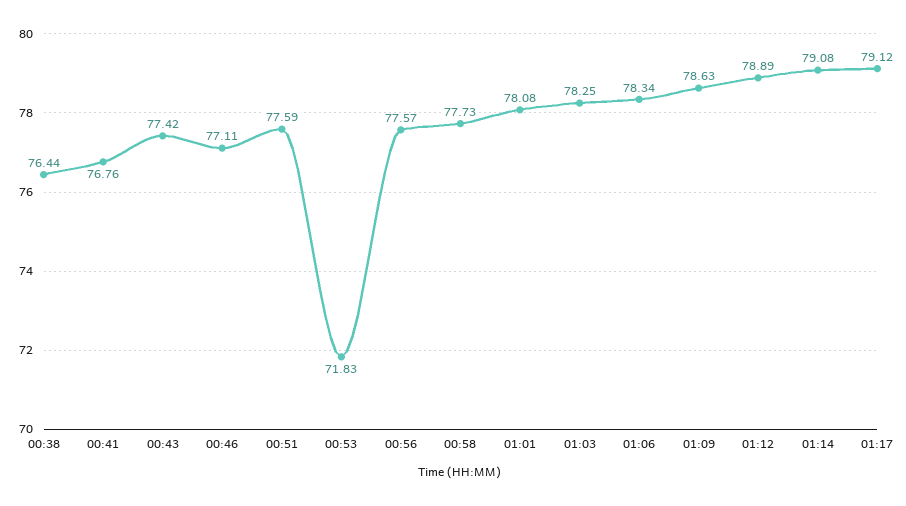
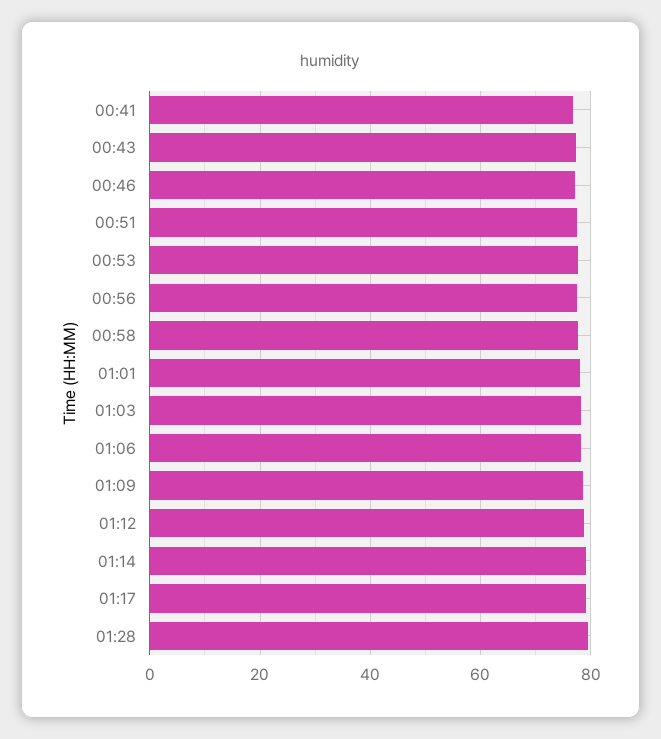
00:38: 76.44 -> none
00:53: 71.83 -> 78
01:28: none -> 80

